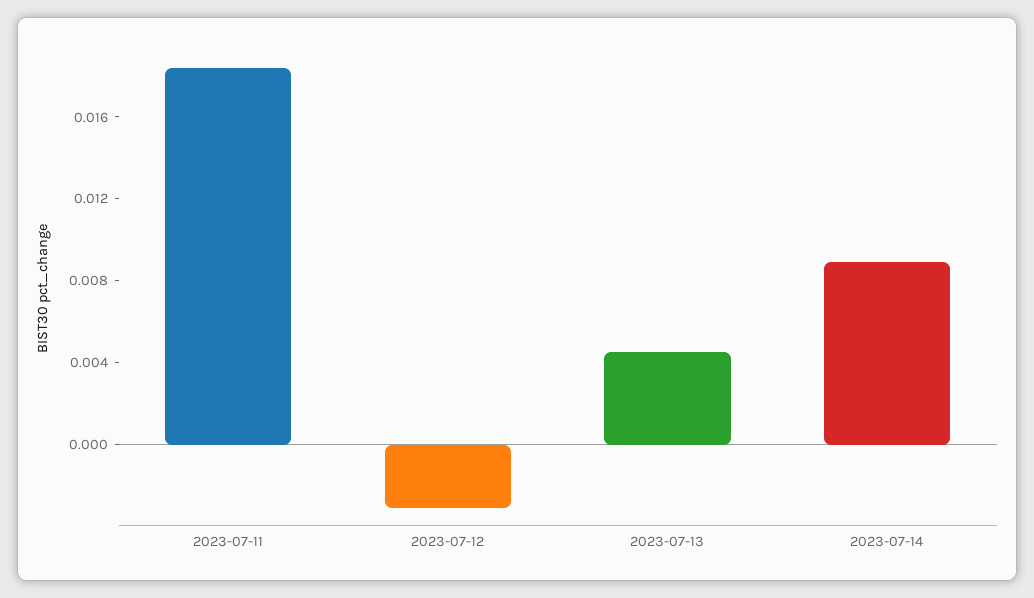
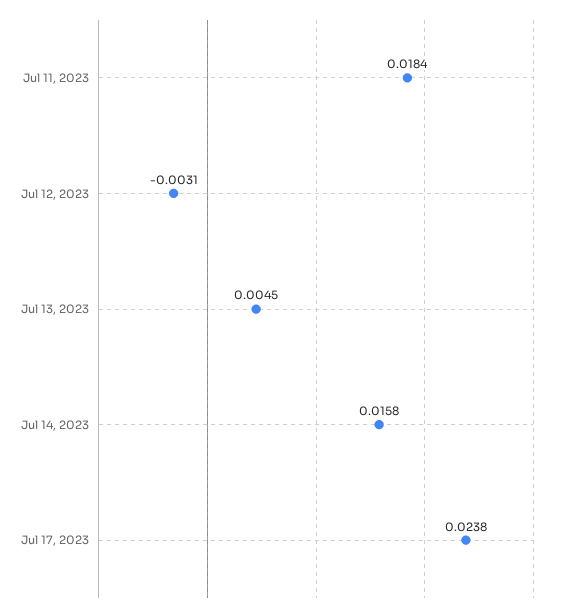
2023-07-14: 0.009 -> 0.0158
Jul 17, 2023: none -> 0.0238

